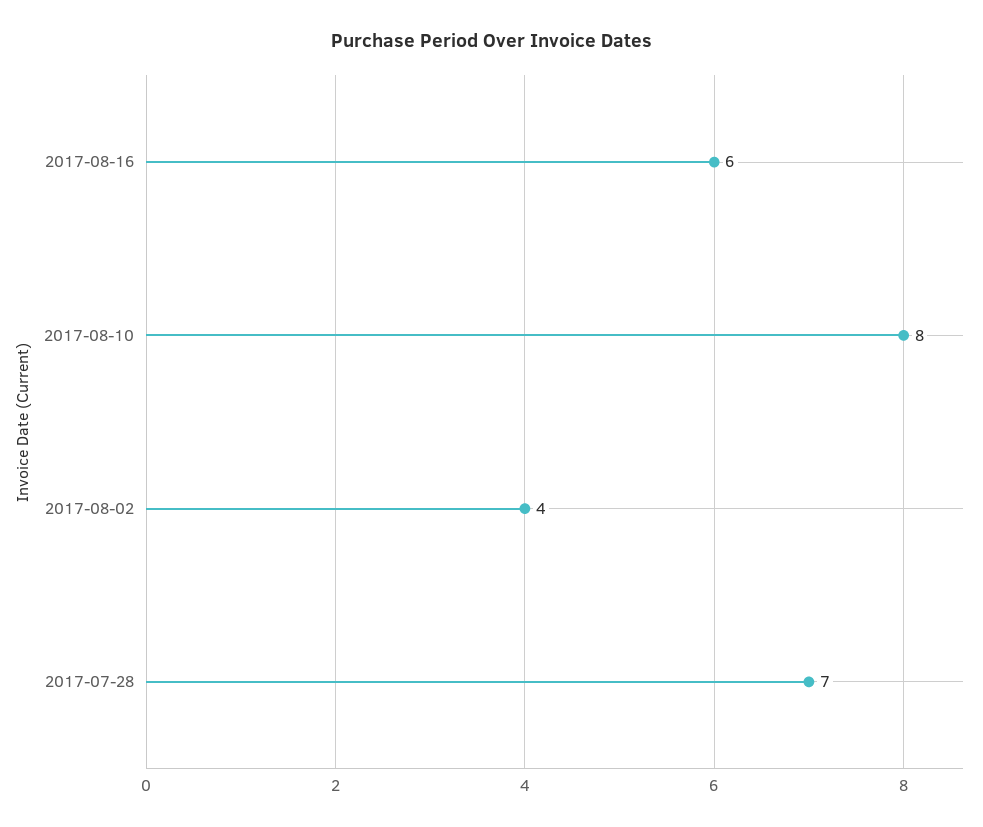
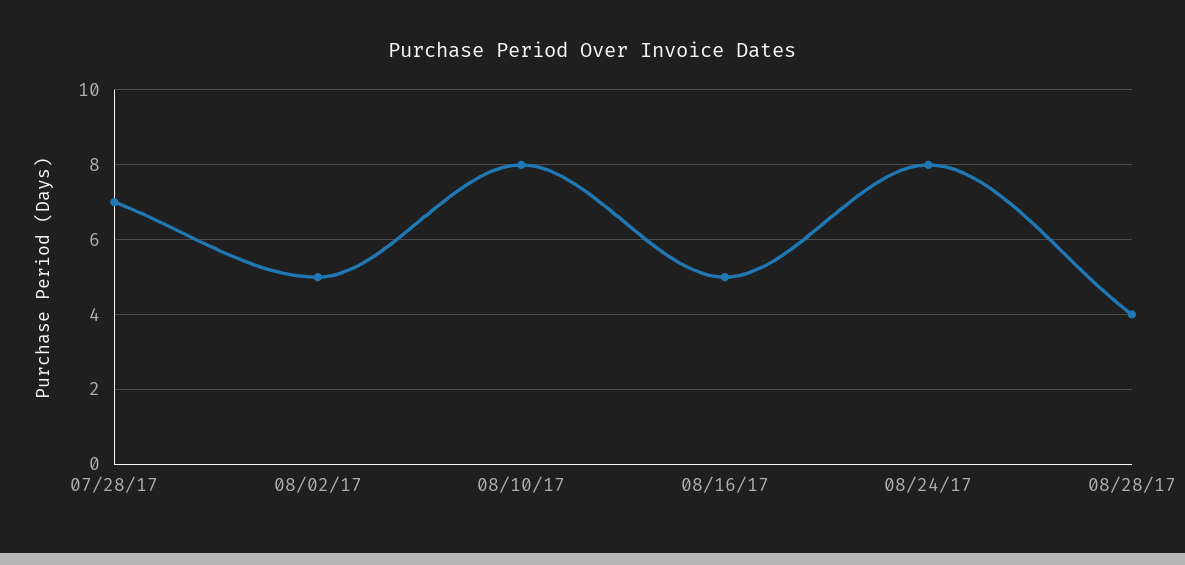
2017-08-16: 6 -> 5
2017-08-02: 4 -> 5
08/24/17: none -> 8
08/28/17: none -> 4

